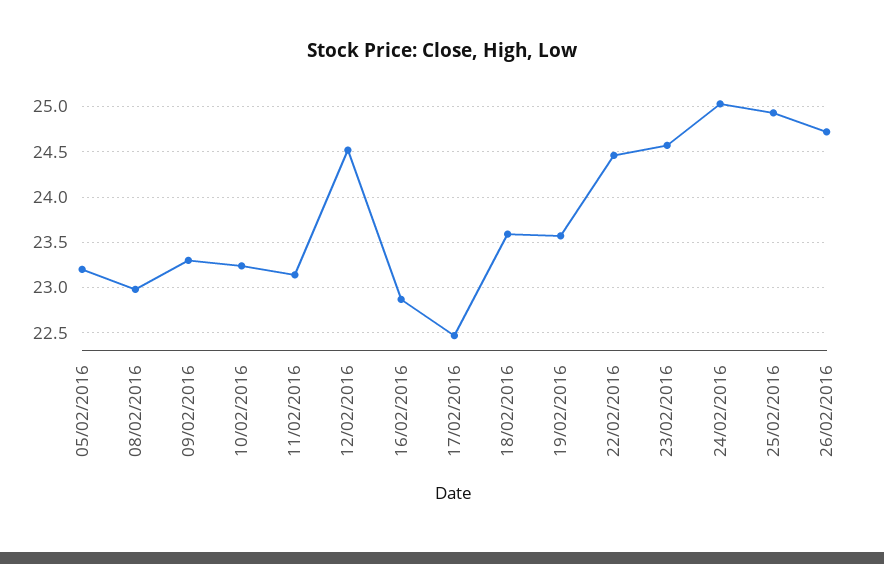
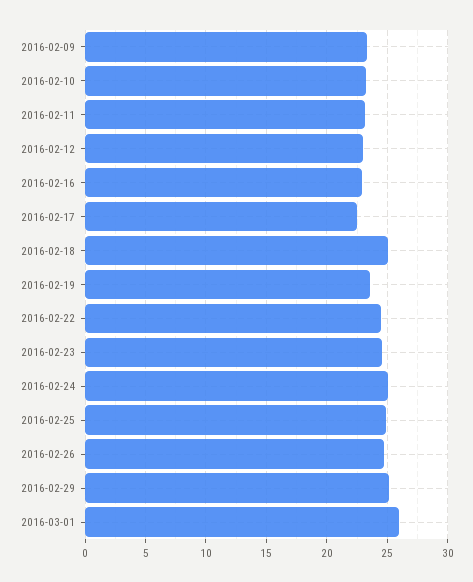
05/02/2016: 23.2 -> none
08/02/2016: 23 -> none
12/02/2016: 24.5 -> 23
18/02/2016: 23.6 -> 25
2016-02-29: none -> 25
2016-03-01: none -> 26

